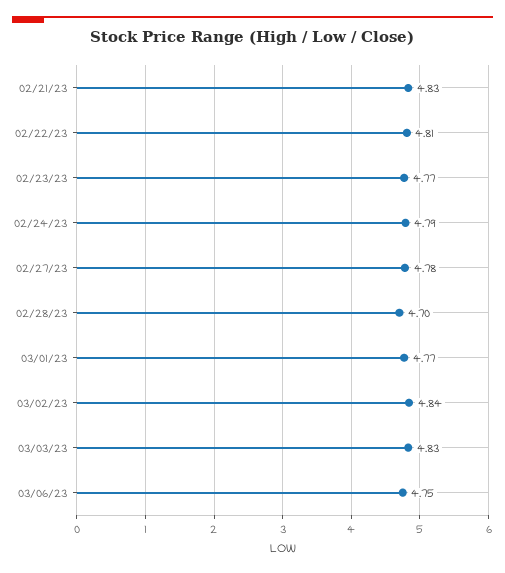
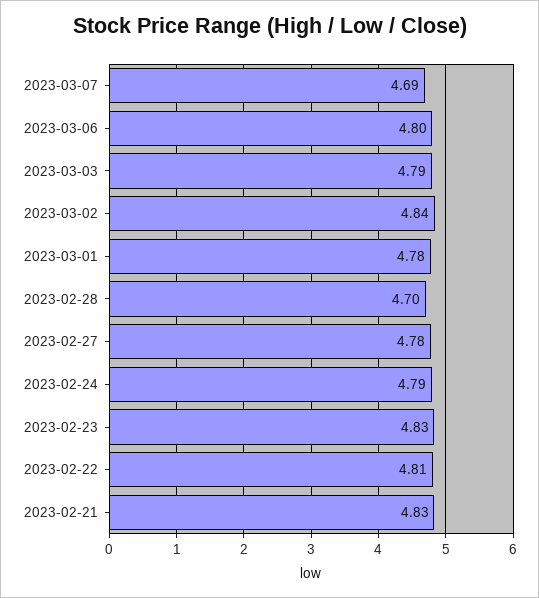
02/23/23: 4.77 -> 4.83
03/01/23: 4.77 -> 4.78
03/03/23: 4.83 -> 4.79
03/06/23: 4.75 -> 4.8
2023-03-07: none -> 4.69

